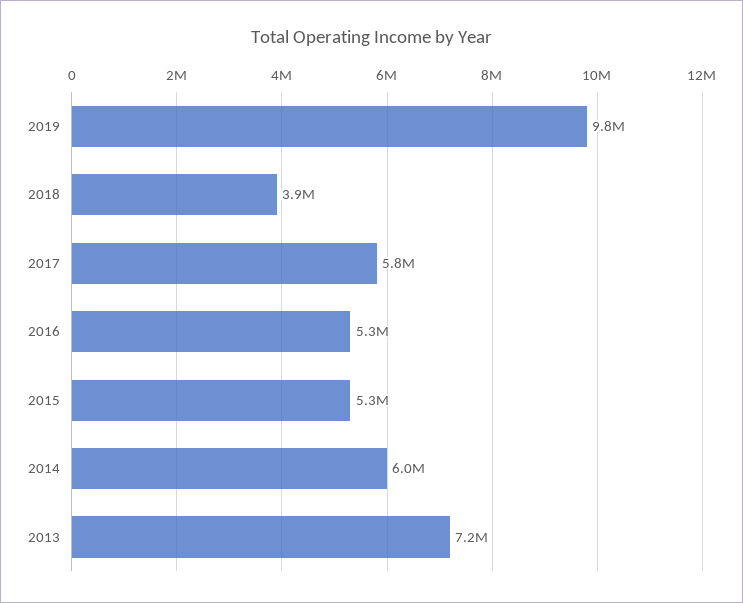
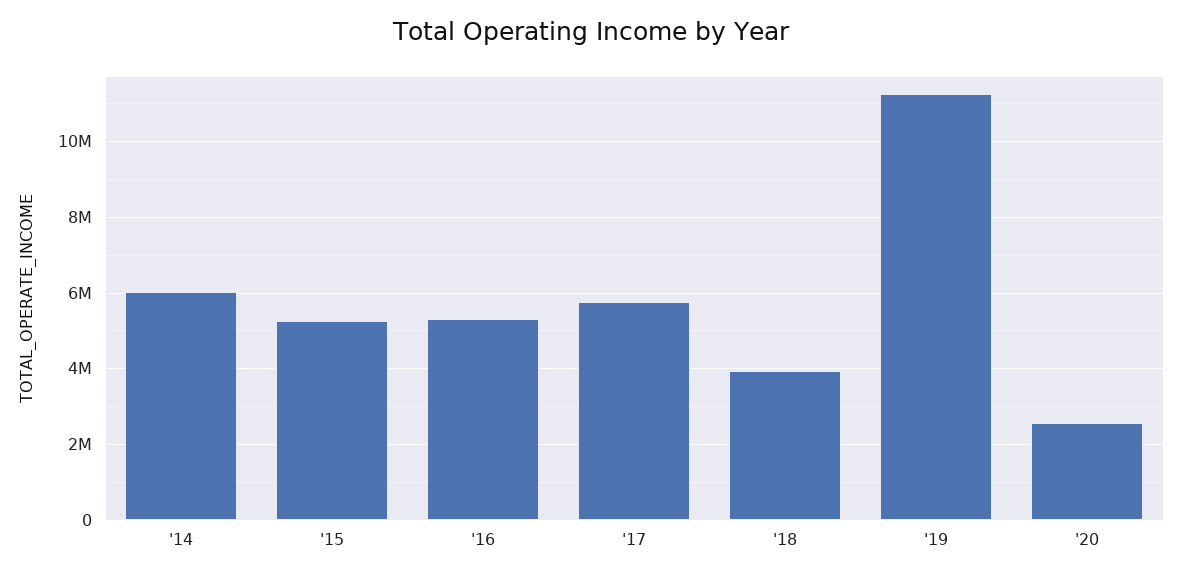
2019: 9800000 -> 11200000
2013: 7200000 -> none
'20: none -> 2600000

